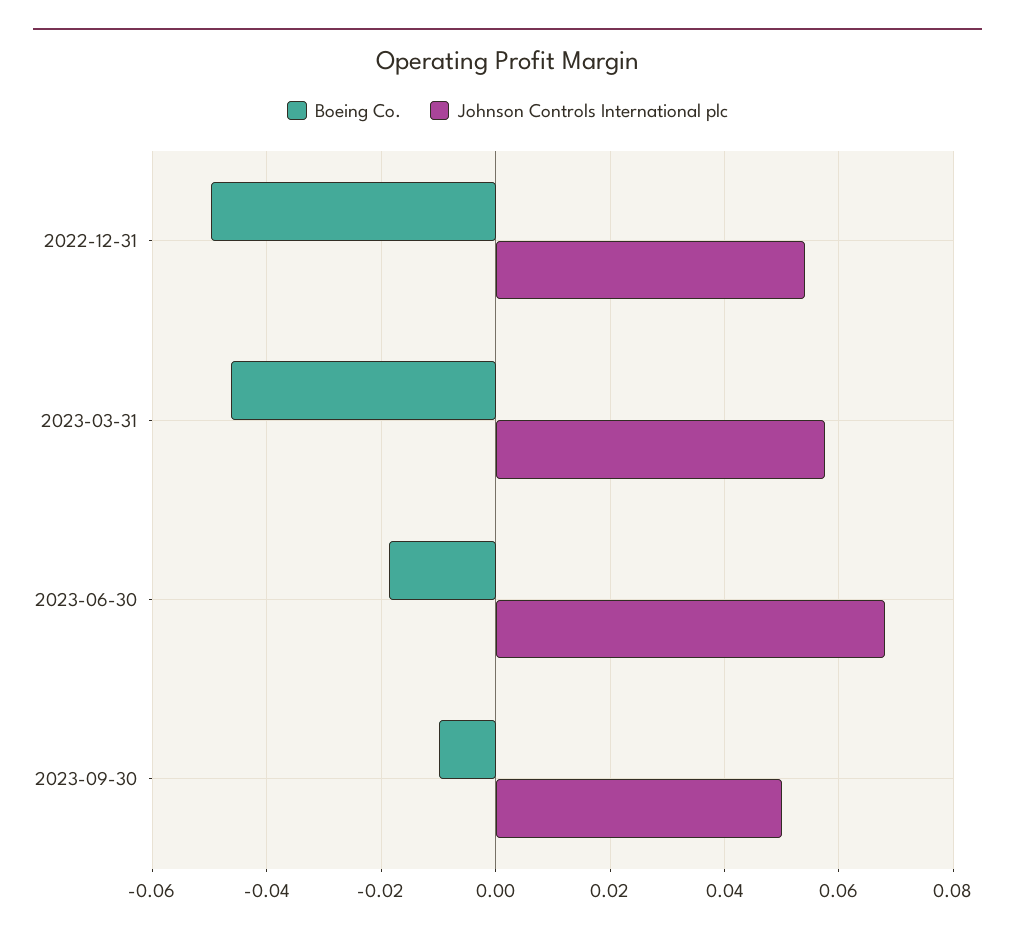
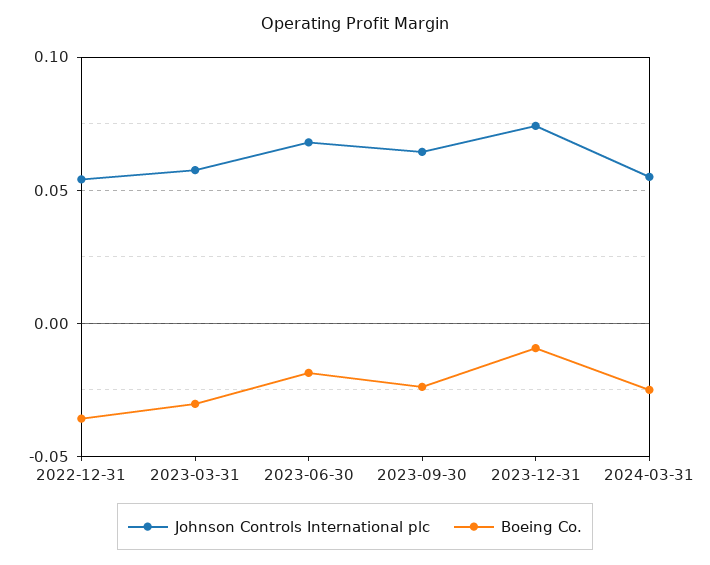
Boeing Co., 2022-12-31: -0.05 -> -0.035
Boeing Co., 2023-03-31: -0.046 -> -0.03
Boeing Co., 2023-09-30: -0.01 -> -0.025
Johnson Controls International plc, 2023-09-30: 0.05 -> 0.065
Johnson Controls International plc, 2023-12-31: none -> 0.075
Boeing Co., 2023-12-31: none -> -0.01
Johnson Controls International plc, 2024-03-31: none -> 0.055
Boeing Co., 2024-03-31: none -> -0.025

